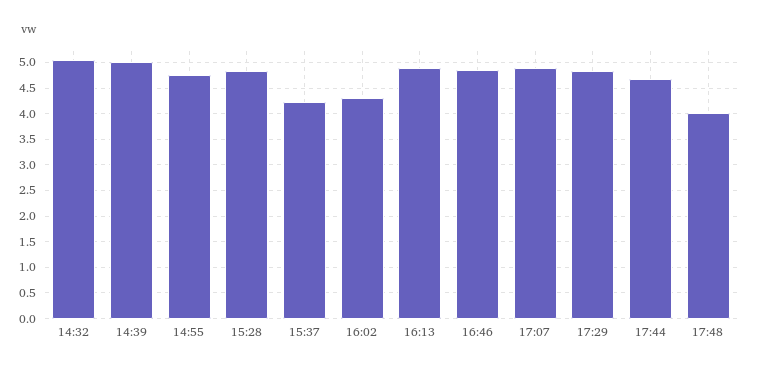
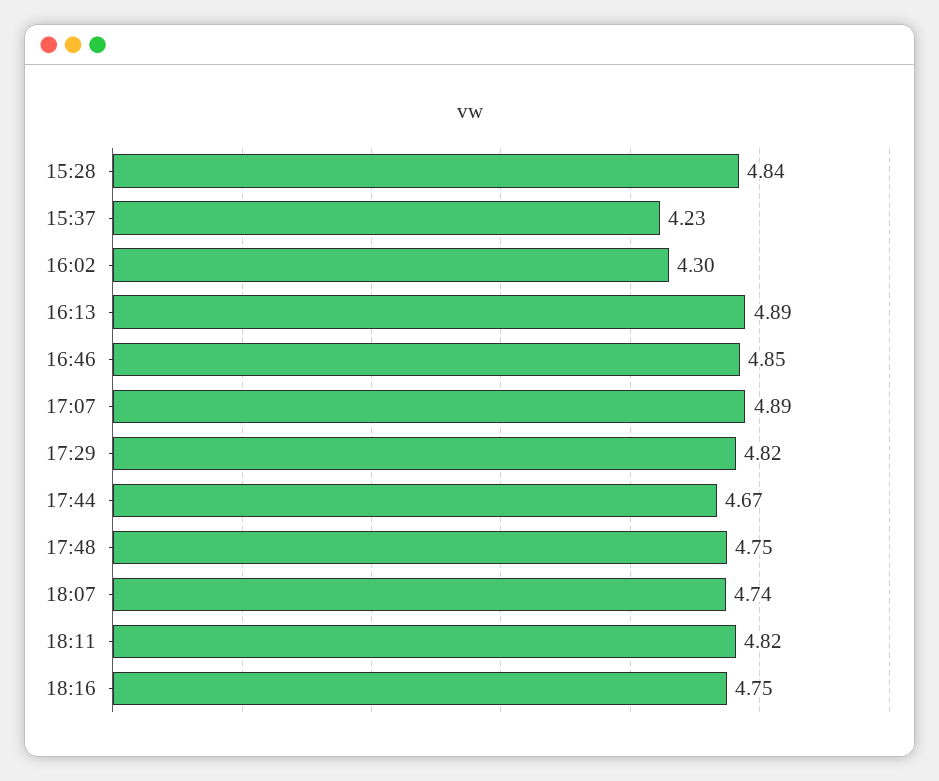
14:32: 5 -> none
14:39: 5 -> none
14:55: 4.75 -> none
17:48: 4 -> 4.75
18:07: none -> 4.74
18:11: none -> 4.82
18:16: none -> 4.75

